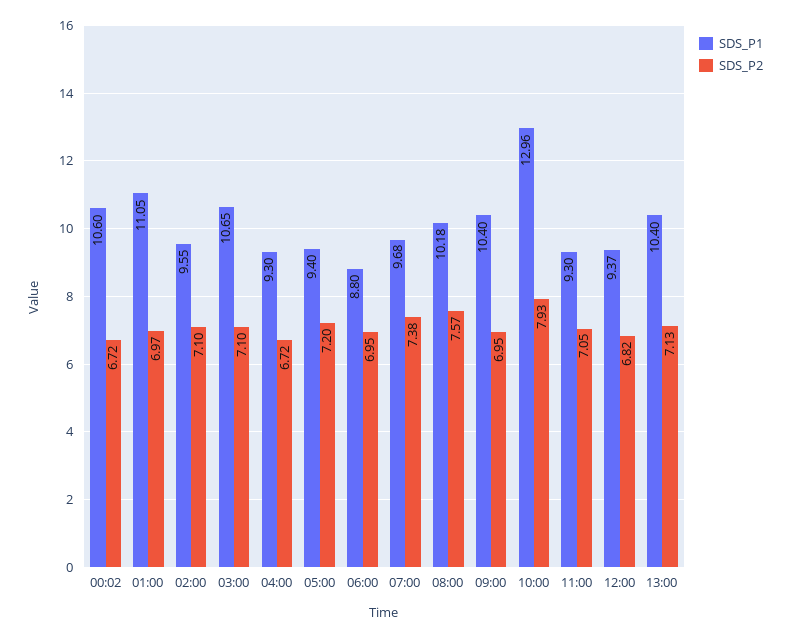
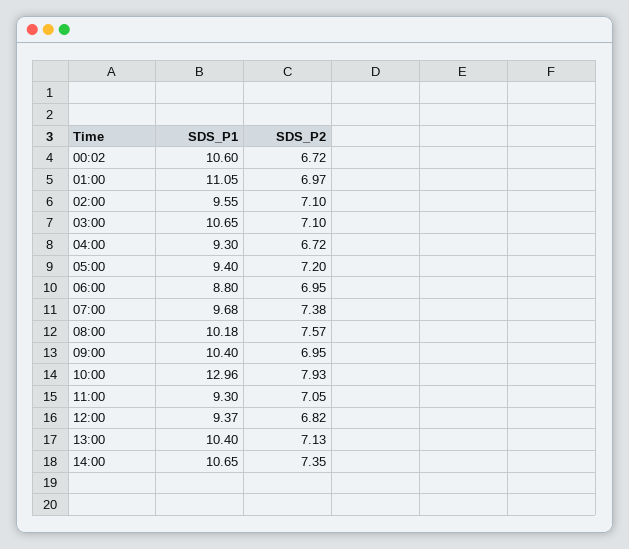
SDS_P1, 14:00: none -> 10.65
SDS_P2, 14:00: none -> 7.35

